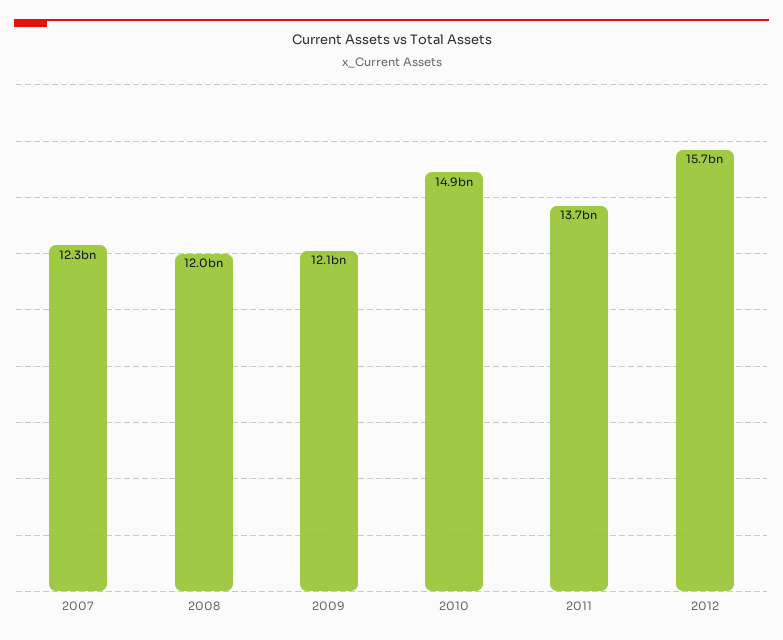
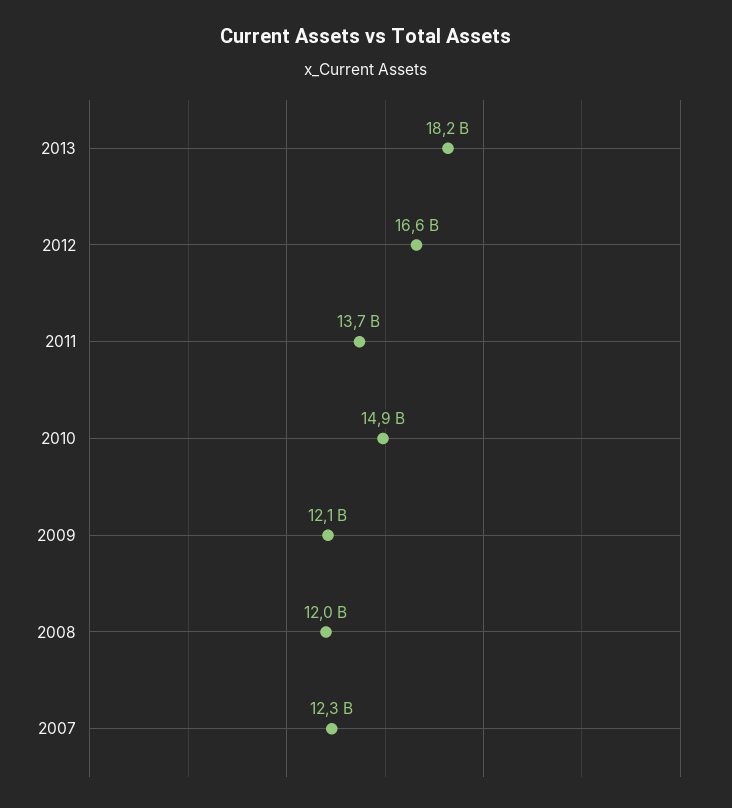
2012: 15700000000 -> 16600000000
2013: none -> 18200000000

